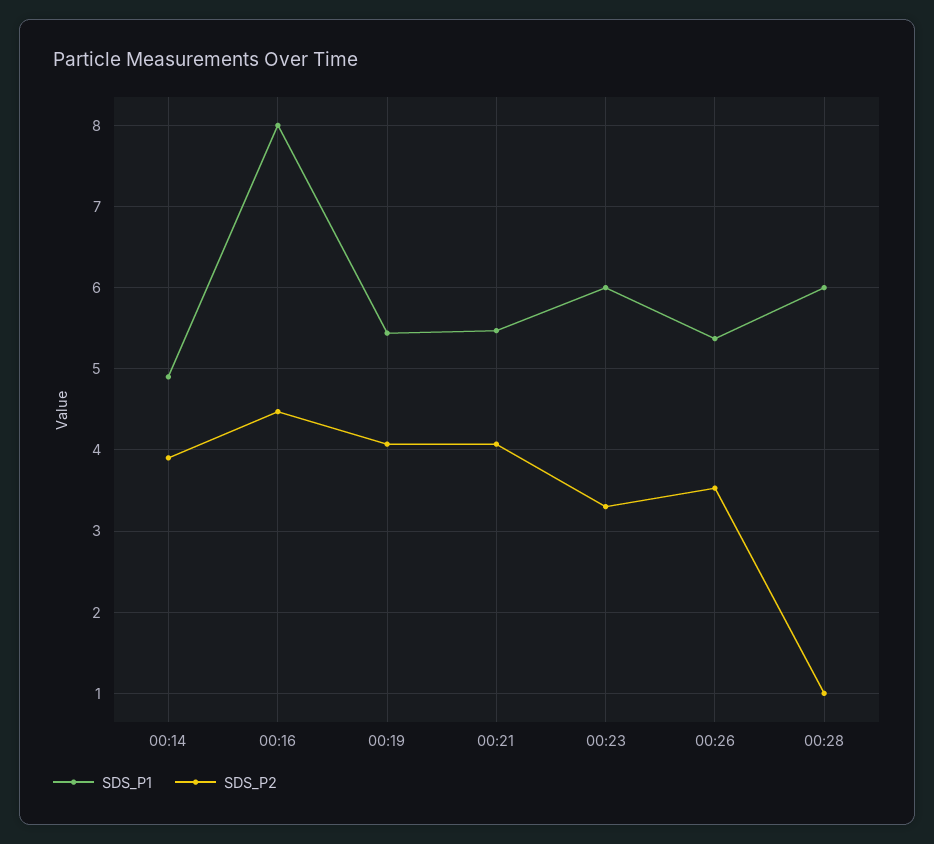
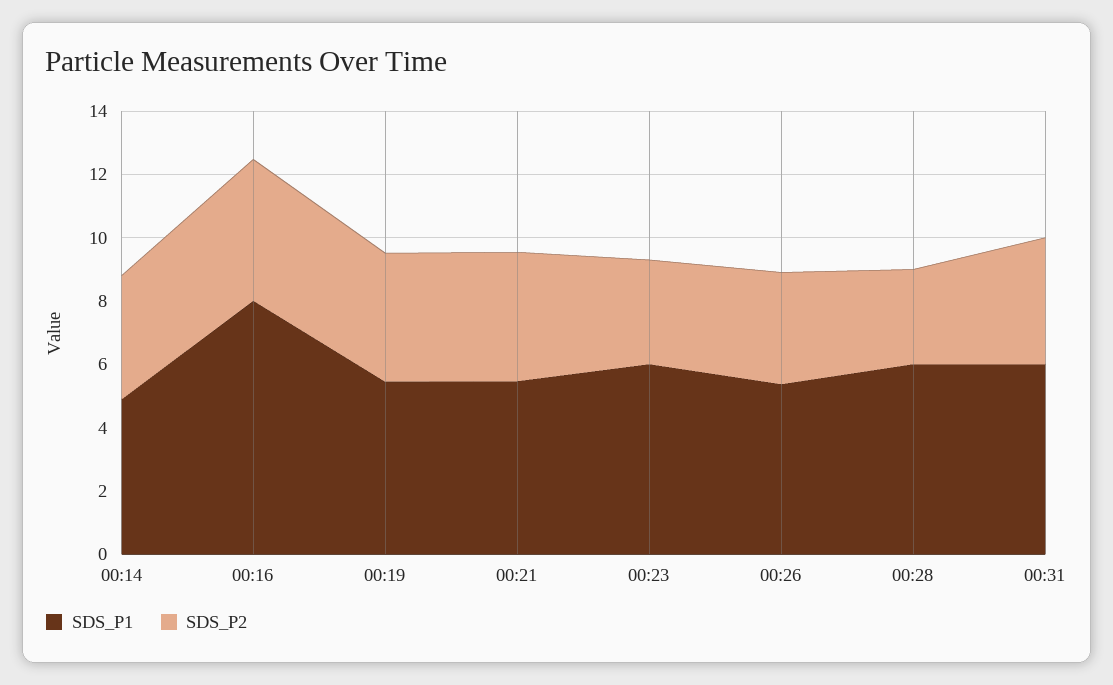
SDS_P2, 00:28: 1 -> 3
SDS_P1, 00:31: none -> 6
SDS_P2, 00:31: none -> 4

